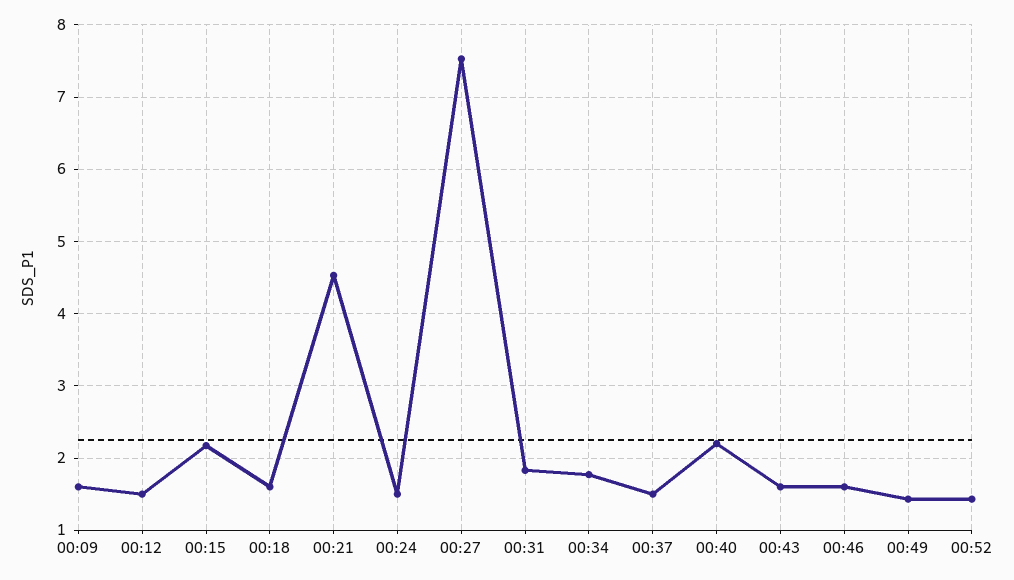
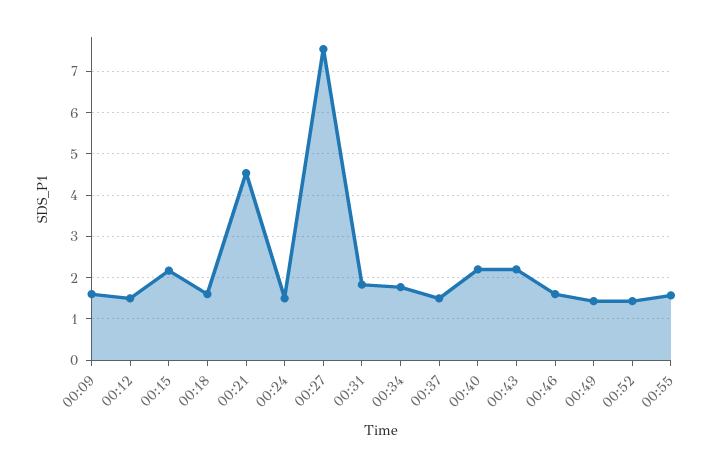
00:43: 1.6 -> 2.2
00:55: none -> 1.6

